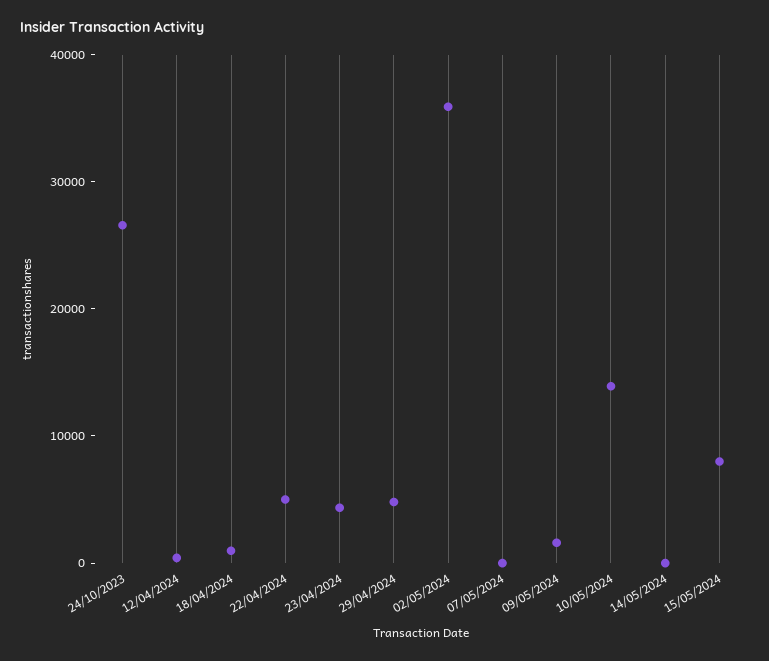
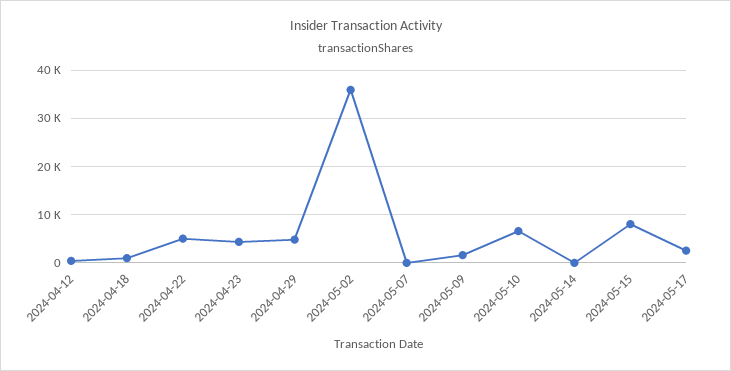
24/10/2023: 26000 -> none
10/05/2024: 14000 -> 6000
2024-05-17: none -> 2000

